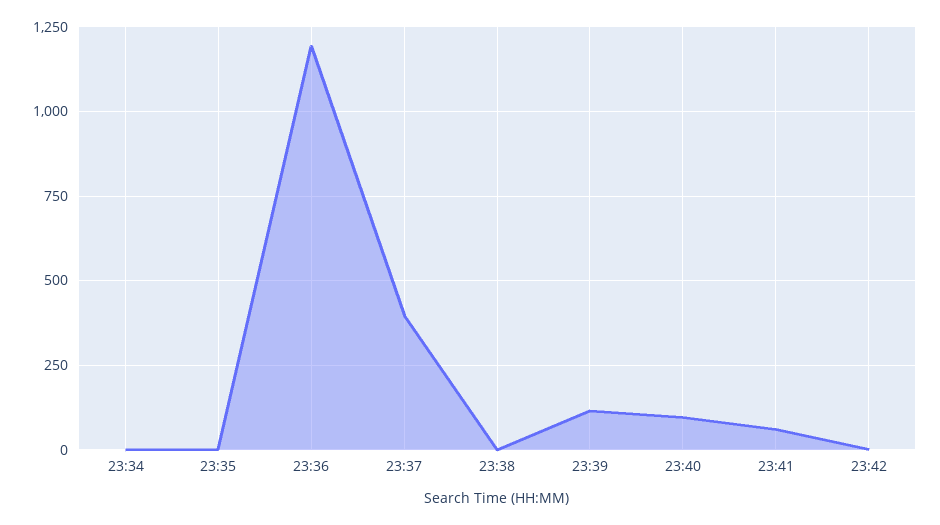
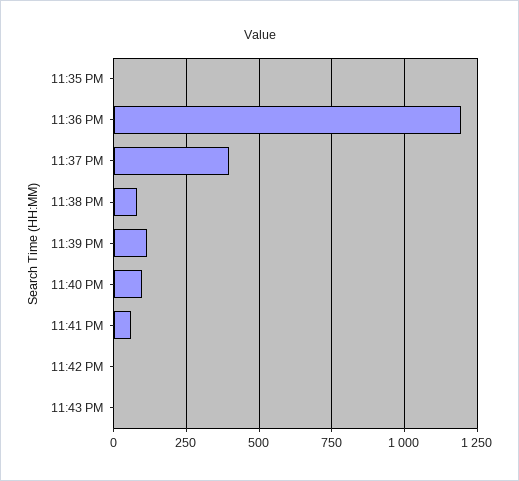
23:34: 0 -> none
23:38: 0 -> 75
11:43 PM: none -> 0

